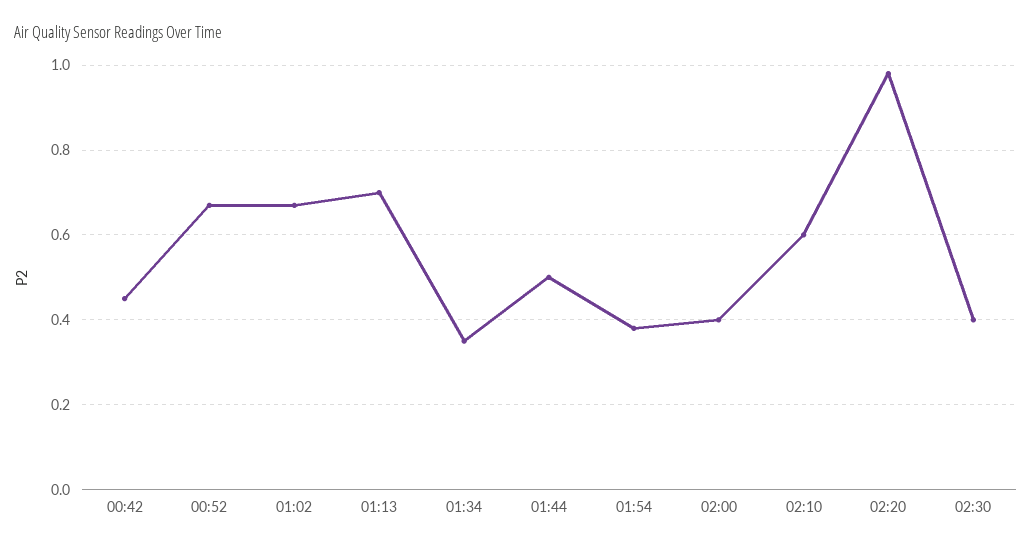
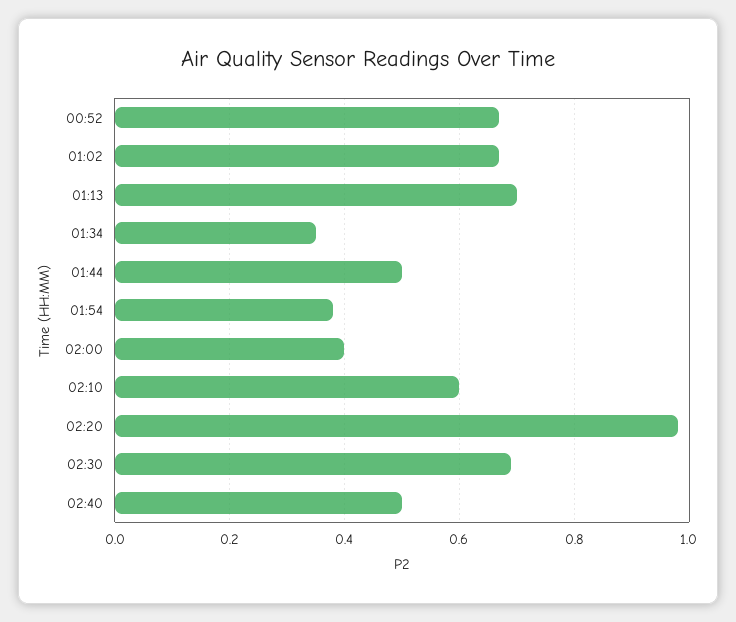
00:42: 0.45 -> none
02:30: 0.4 -> 0.7
02:40: none -> 0.5

